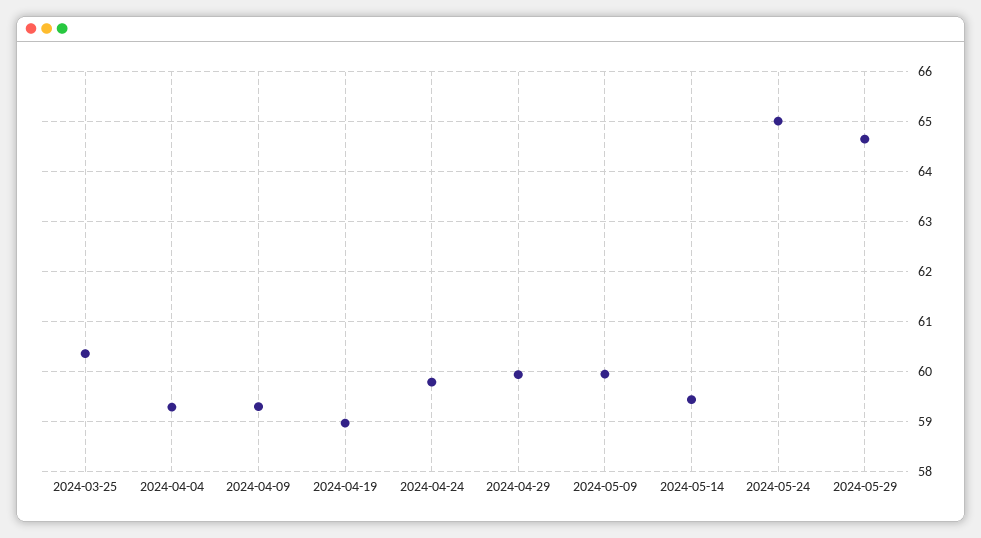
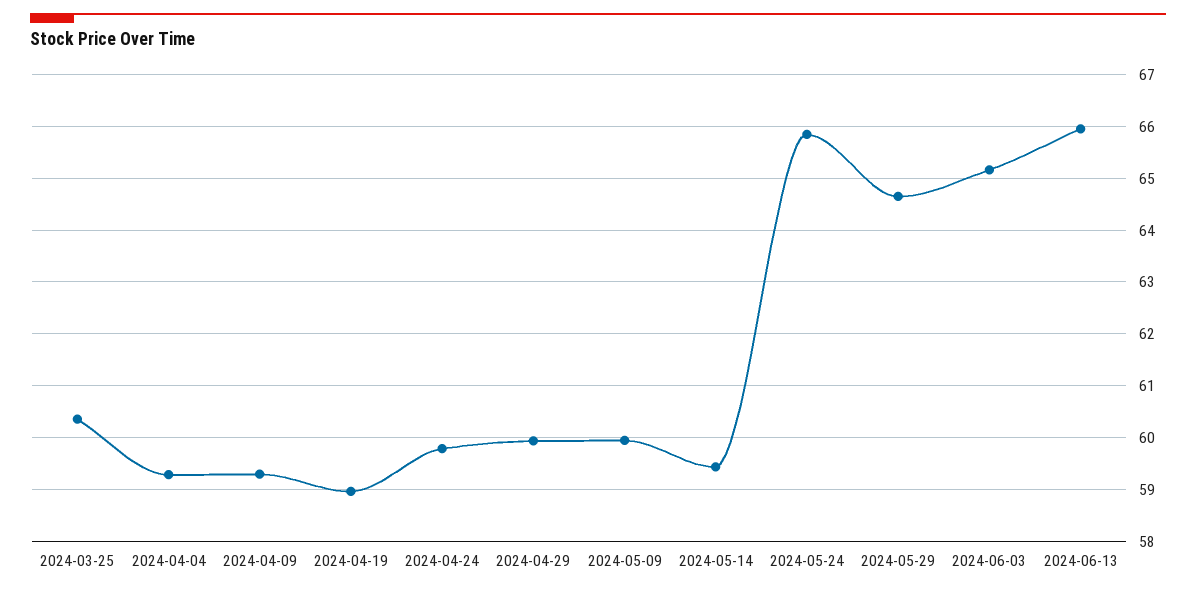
2024-05-24: 65 -> 65.8
2024-06-03: none -> 65.2
2024-06-13: none -> 66

